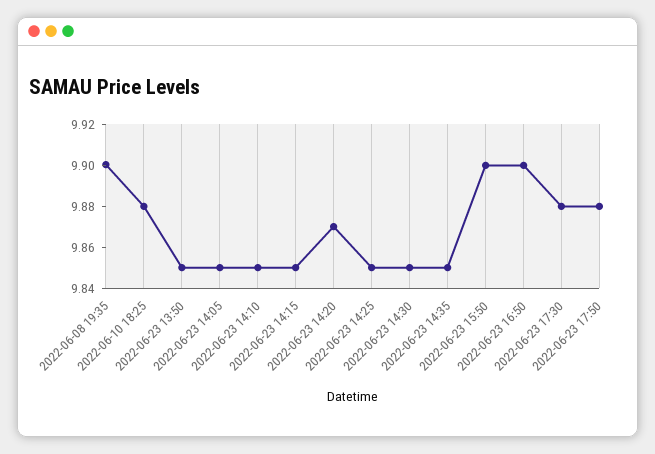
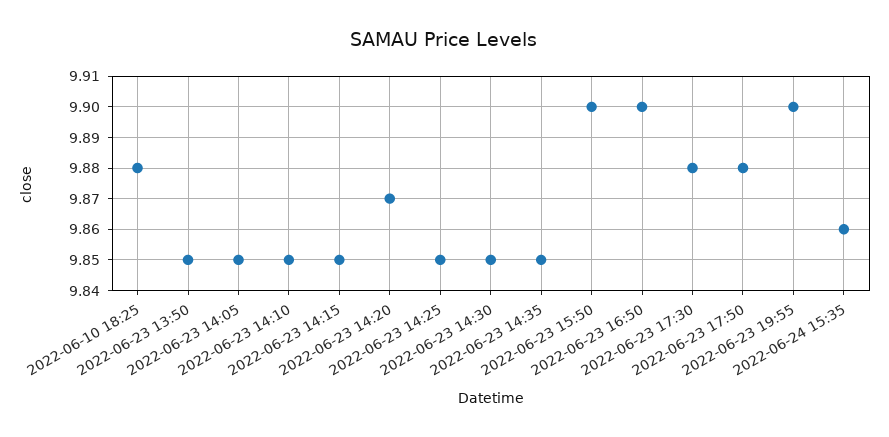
2022-06-08 19:35: 9.9 -> none
2022-06-23 19:55: none -> 9.9
2022-06-24 15:35: none -> 9.86

